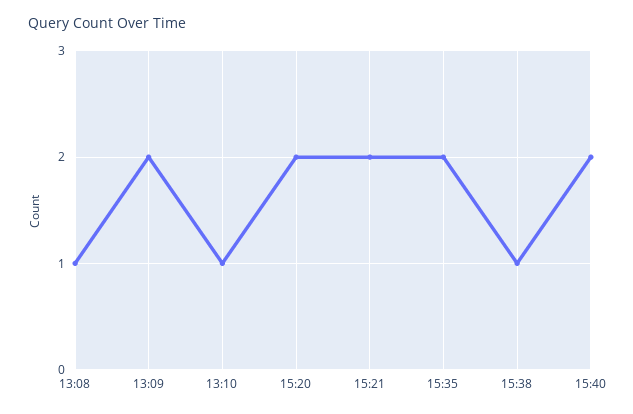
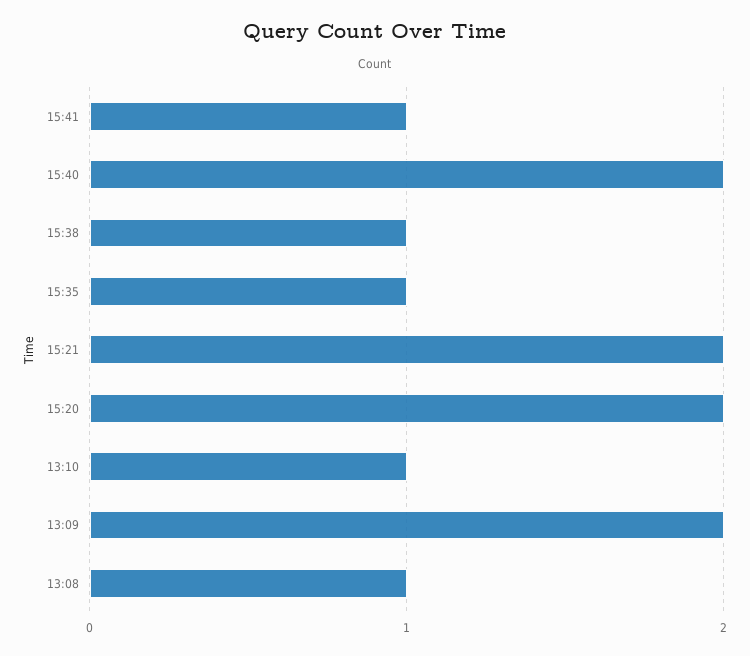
15:35: 2 -> 1
15:41: none -> 1

